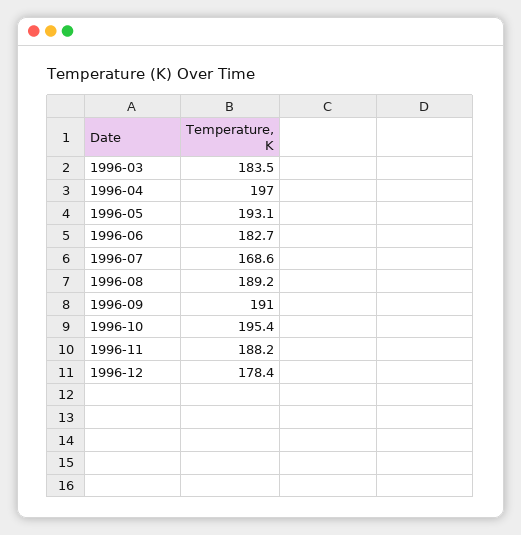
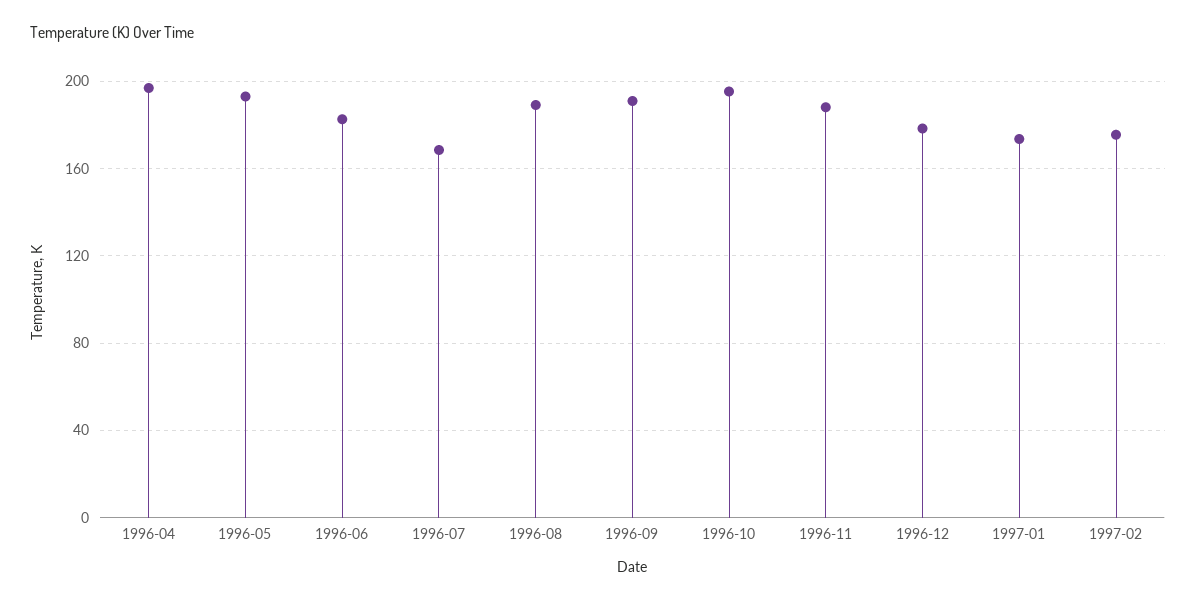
1996-03: 183.5 -> none
1997-01: none -> 175
1997-02: none -> 175

